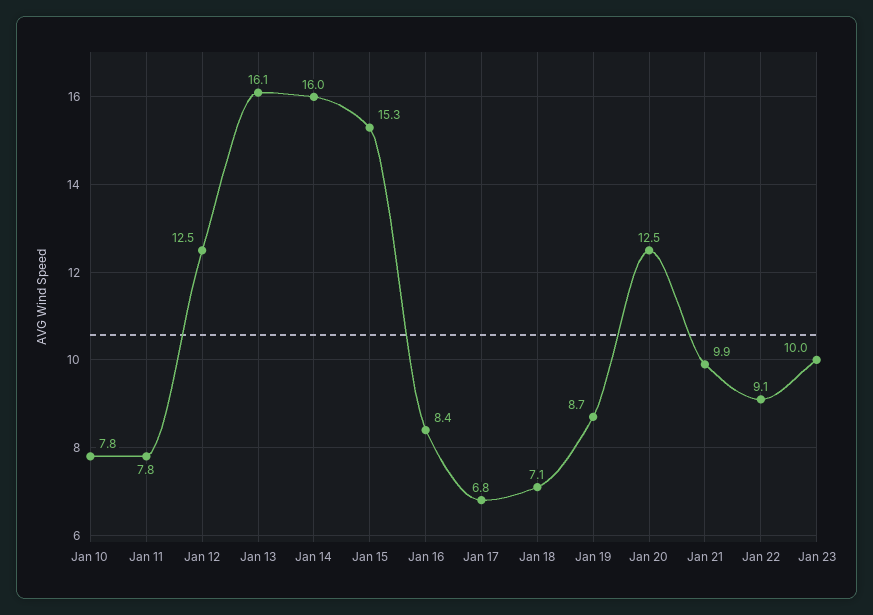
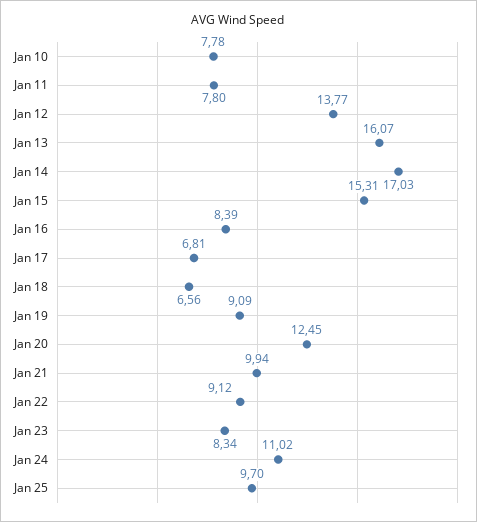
Jan 12: 12.5 -> 13.77
Jan 14: 16 -> 17.03
Jan 18: 7.1 -> 6.56
Jan 19: 8.7 -> 9.09
Jan 23: 10 -> 8.34
Jan 24: none -> 11.02
Jan 25: none -> 9.7

